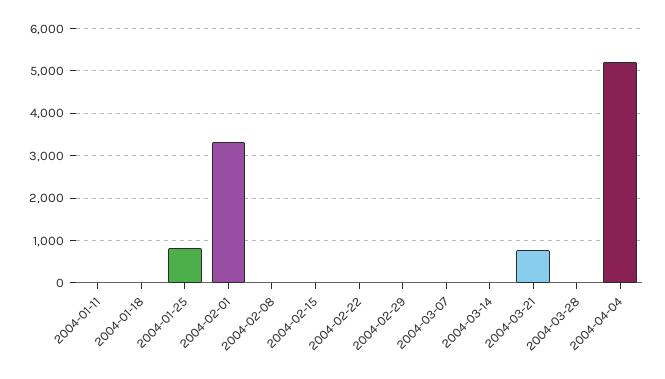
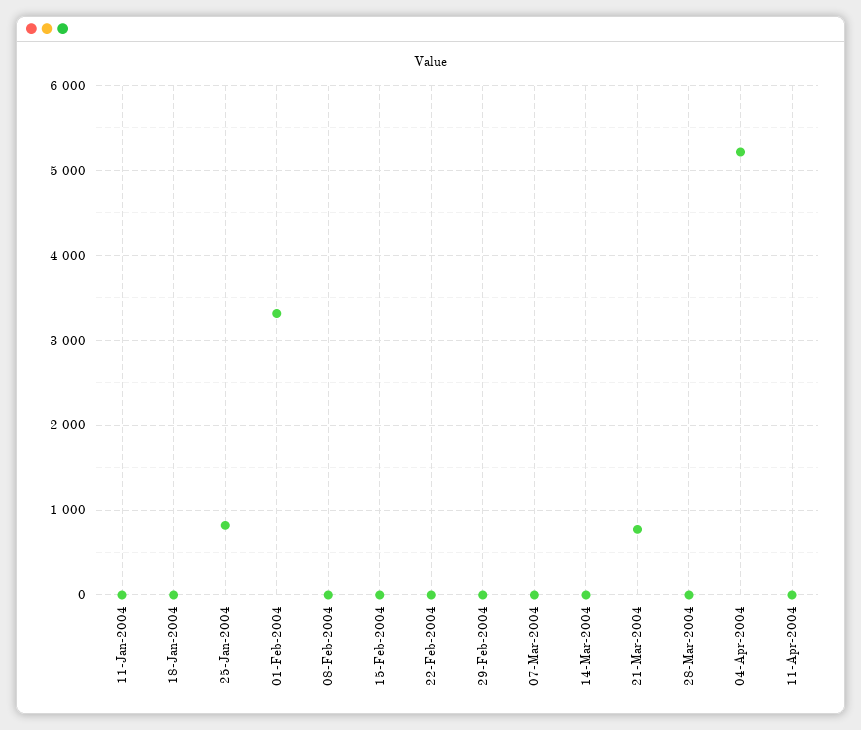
11-Apr-2004: none -> 0

